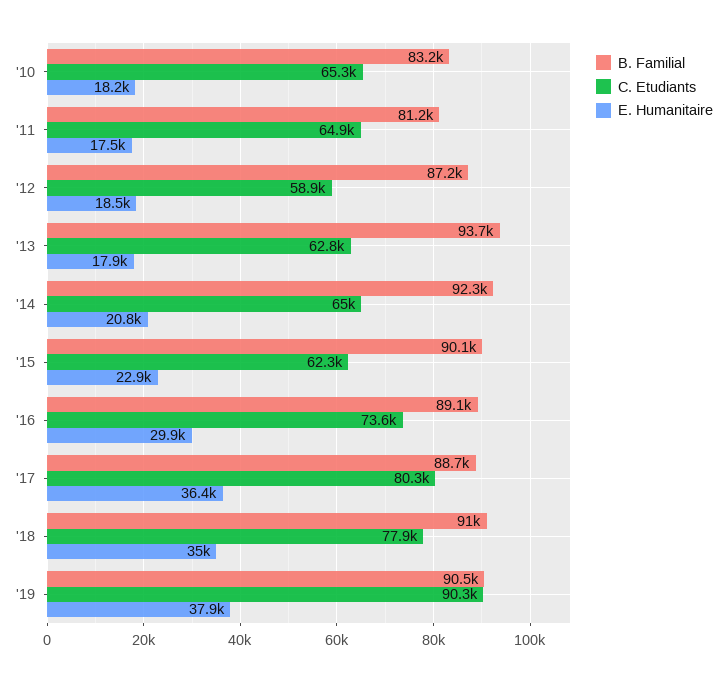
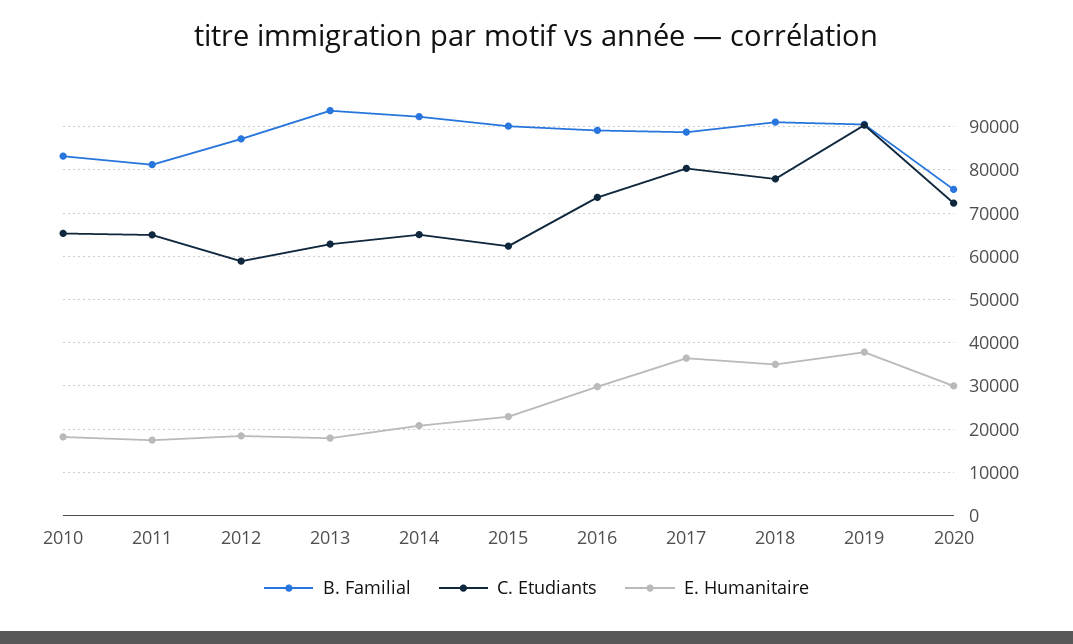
B. Familial, 2020: none -> 76000
C. Etudiants, 2020: none -> 72000
E. Humanitaire, 2020: none -> 30000

